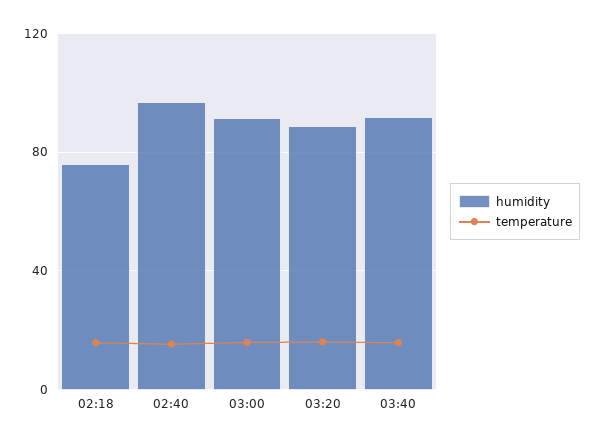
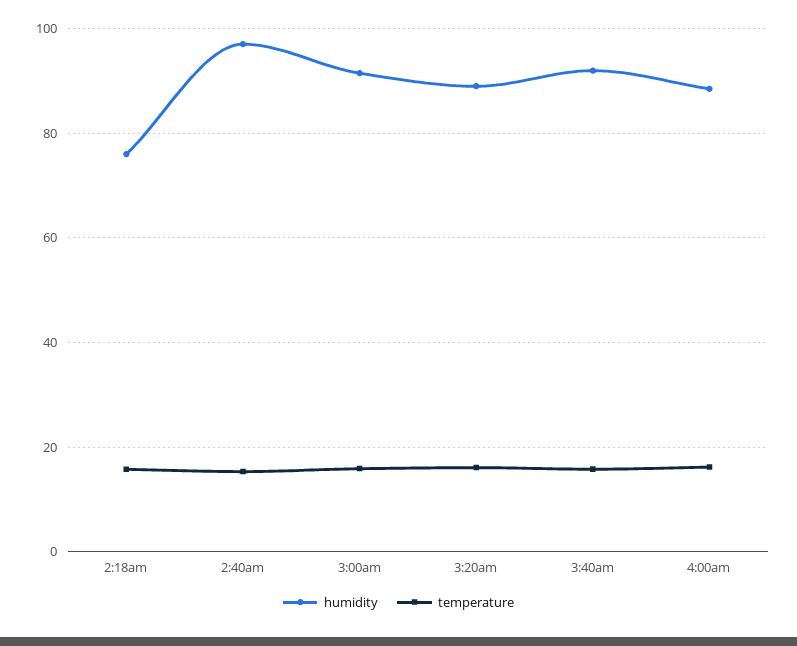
humidity, 4:00am: none -> 88
temperature, 4:00am: none -> 16

